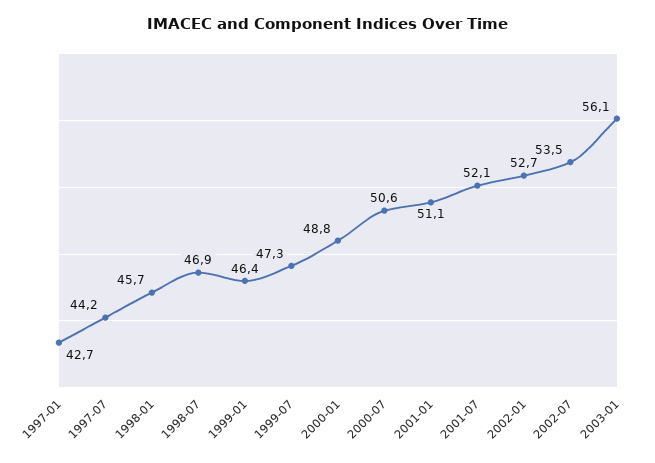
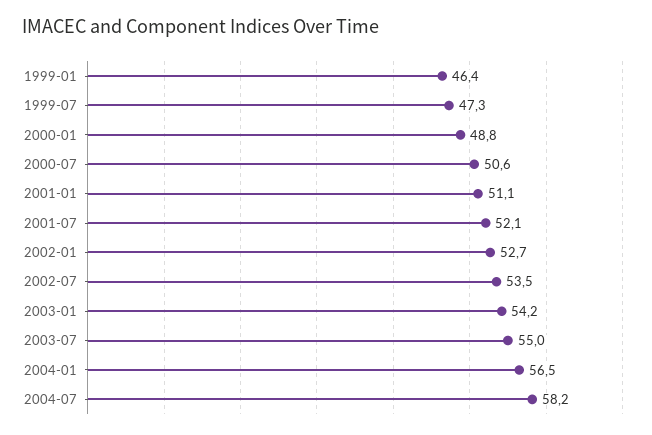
1997-01: 42.7 -> none
1997-07: 44.2 -> none
1998-01: 45.7 -> none
1998-07: 46.9 -> none
2003-01: 56.1 -> 54.2
2003-07: none -> 55
2004-01: none -> 56.5
2004-07: none -> 58.2

